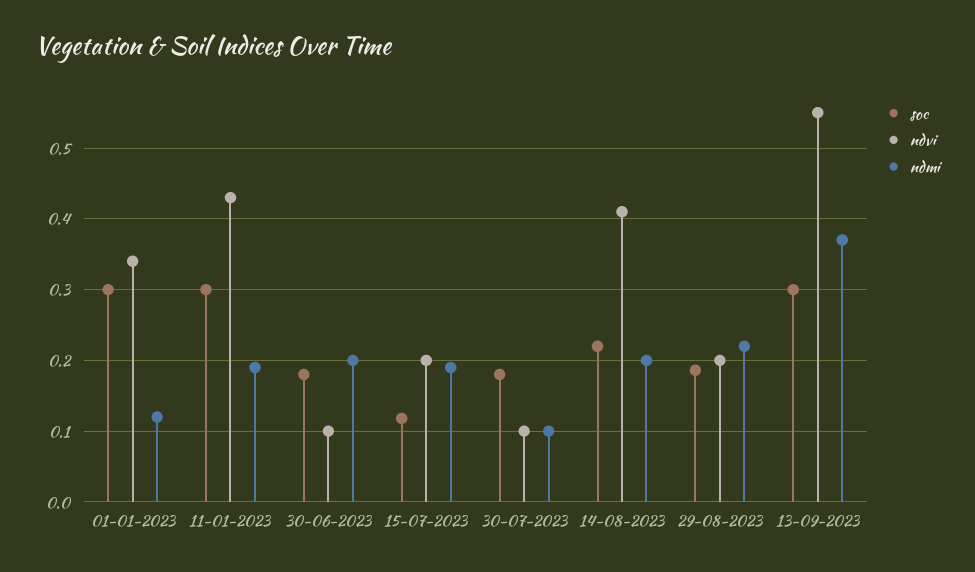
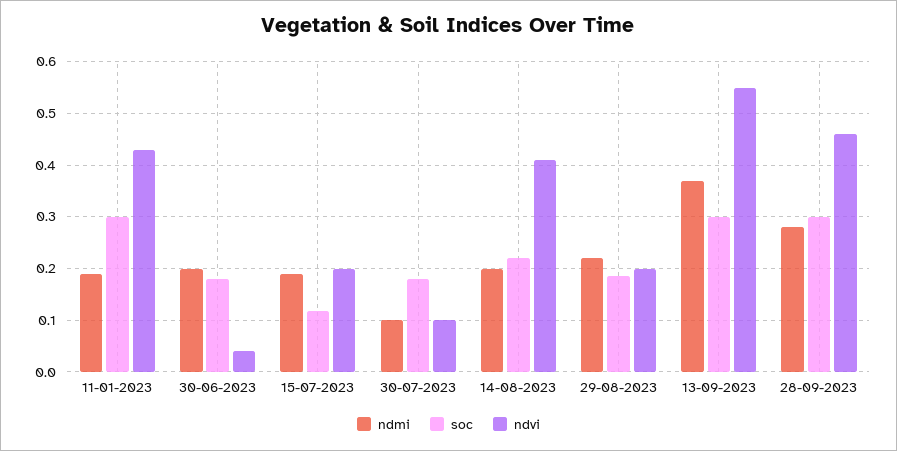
soc, 01-01-2023: 0.3 -> none
ndvi, 01-01-2023: 0.34 -> none
ndmi, 01-01-2023: 0.12 -> none
ndvi, 30-06-2023: 0.1 -> 0.04
ndmi, 28-09-2023: none -> 0.28
soc, 28-09-2023: none -> 0.3
ndvi, 28-09-2023: none -> 0.46

